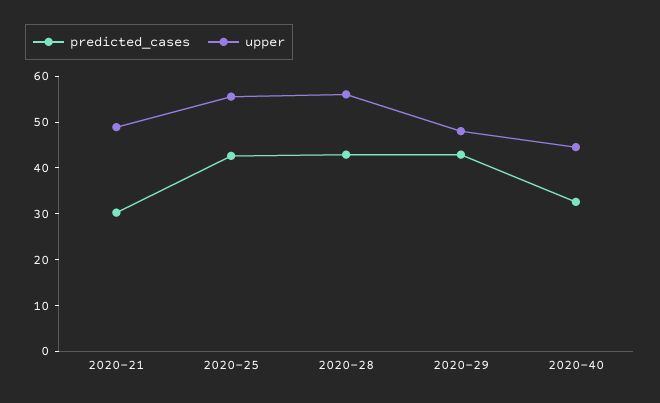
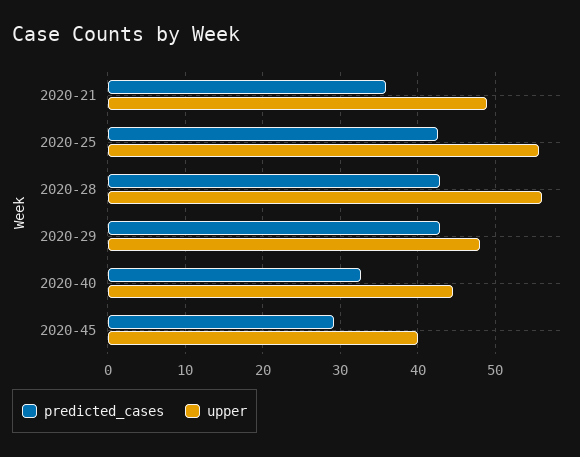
predicted_cases, 2020-21: 30 -> 36
predicted_cases, 2020-45: none -> 29
upper, 2020-45: none -> 40

